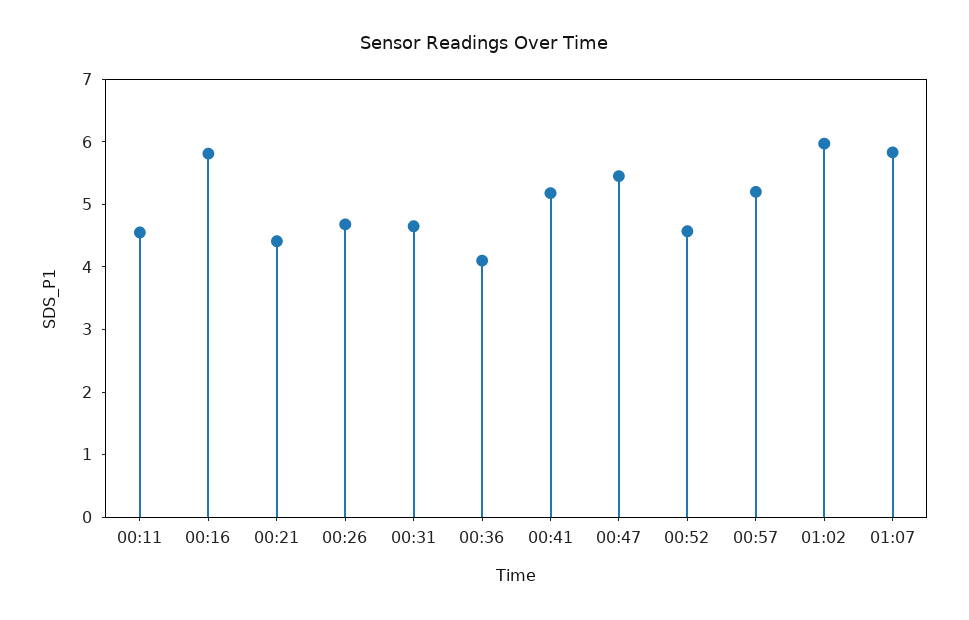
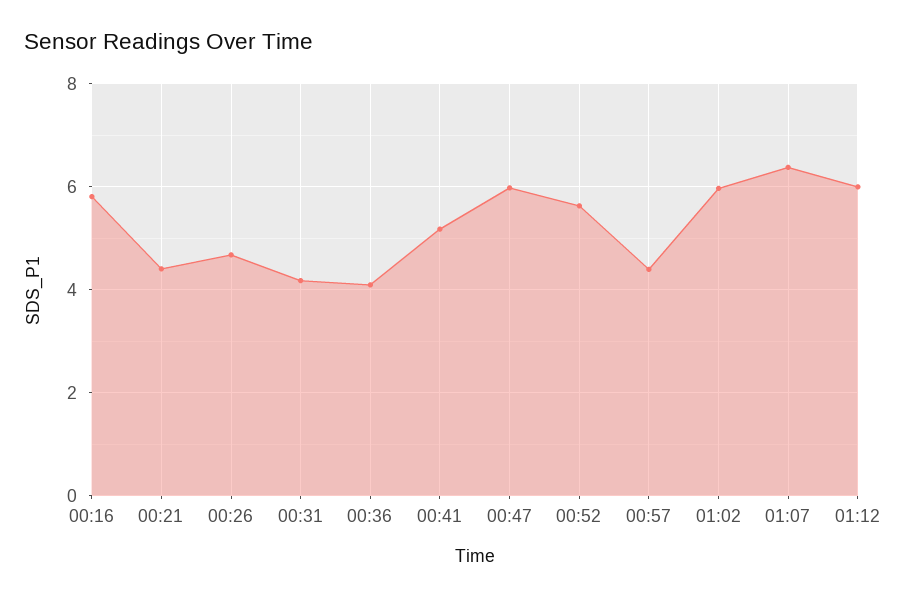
00:11: 4.6 -> none
00:31: 4.6 -> 4.2
00:47: 5.4 -> 6
00:52: 4.6 -> 5.6
00:57: 5.2 -> 4.4
01:07: 5.8 -> 6.4
01:12: none -> 6

